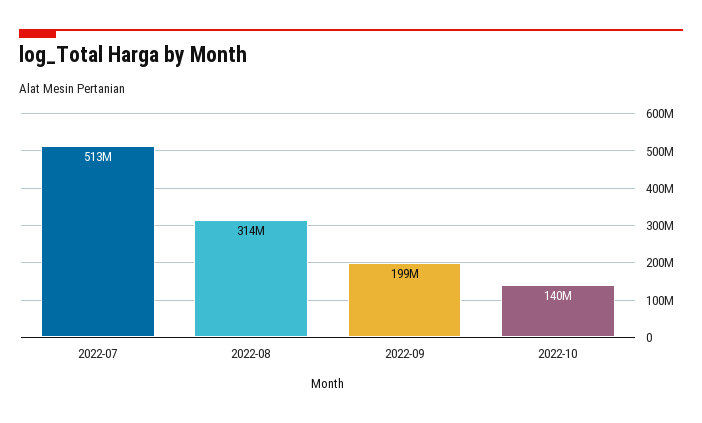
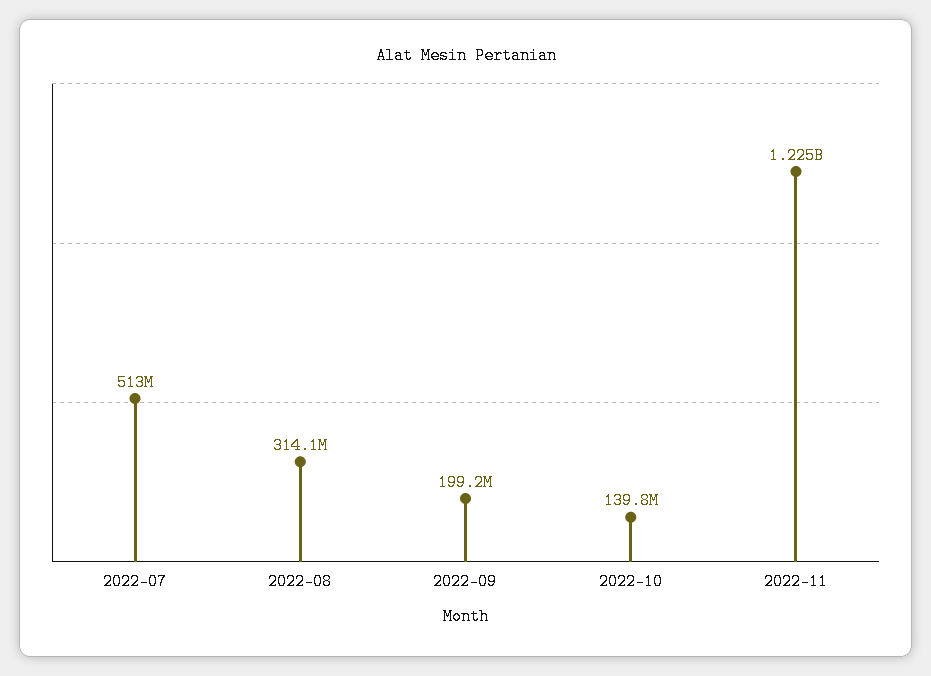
2022-11: none -> 1225000000

